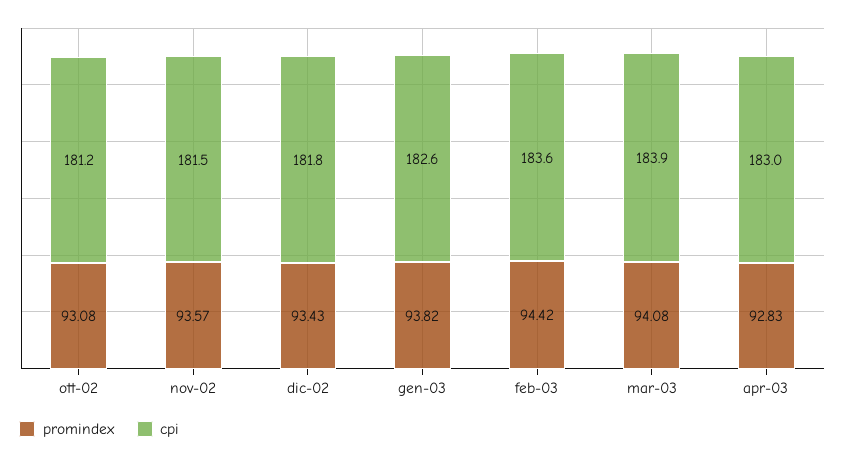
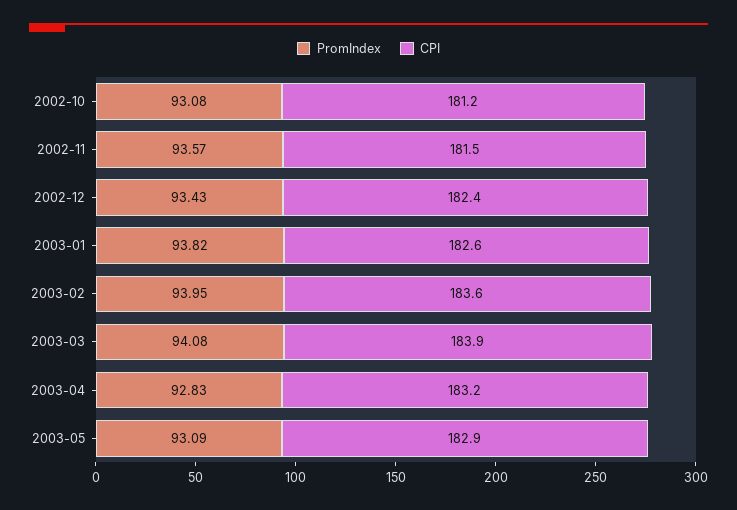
cpi, dic-02: 181.8 -> 182.4
promindex, feb-03: 94.42 -> 93.95
cpi, apr-03: 183 -> 183.2
promindex, 2003-05: none -> 93.09
cpi, 2003-05: none -> 182.9

